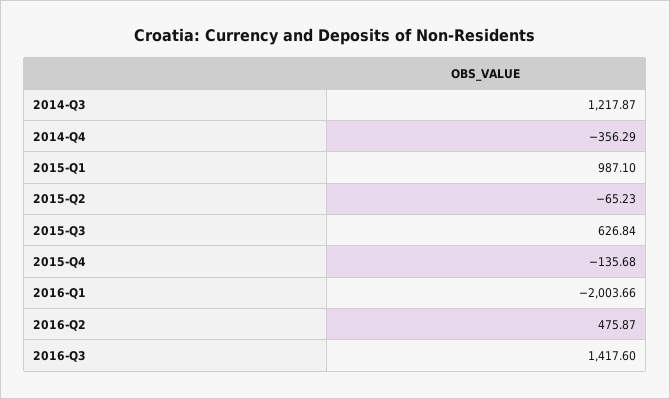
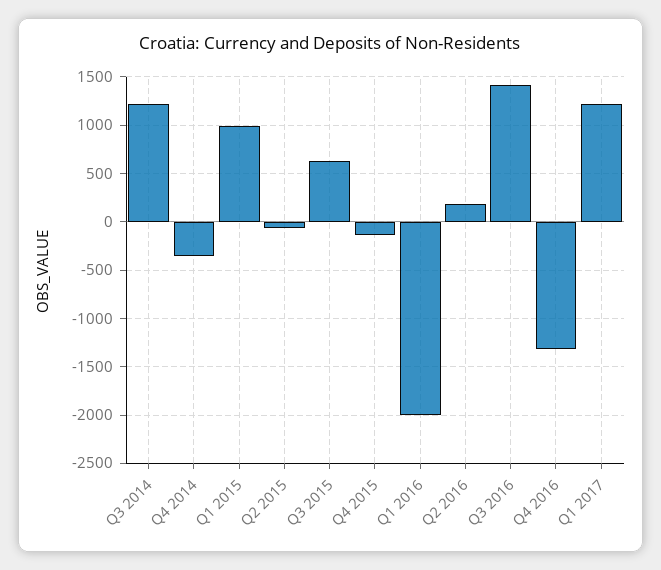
2016-Q2: 475.87 -> 200
Q4 2016: none -> -1300
Q1 2017: none -> 1200

